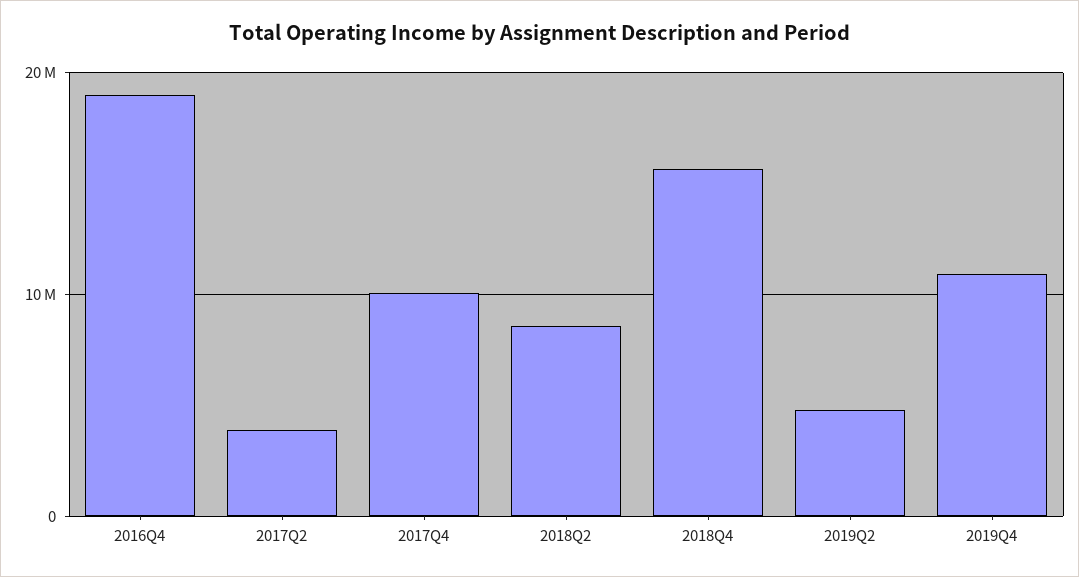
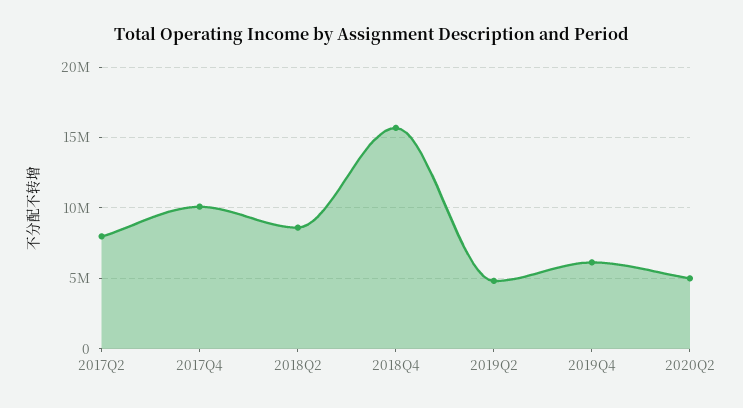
2016Q4: 19000000 -> none
2017Q2: 4000000 -> 8000000
2019Q4: 11000000 -> 6000000
2020Q2: none -> 5000000

